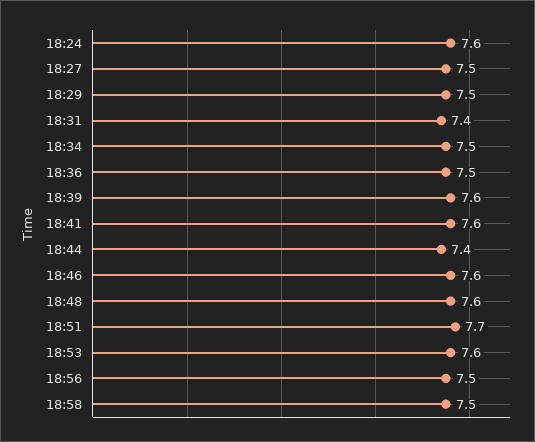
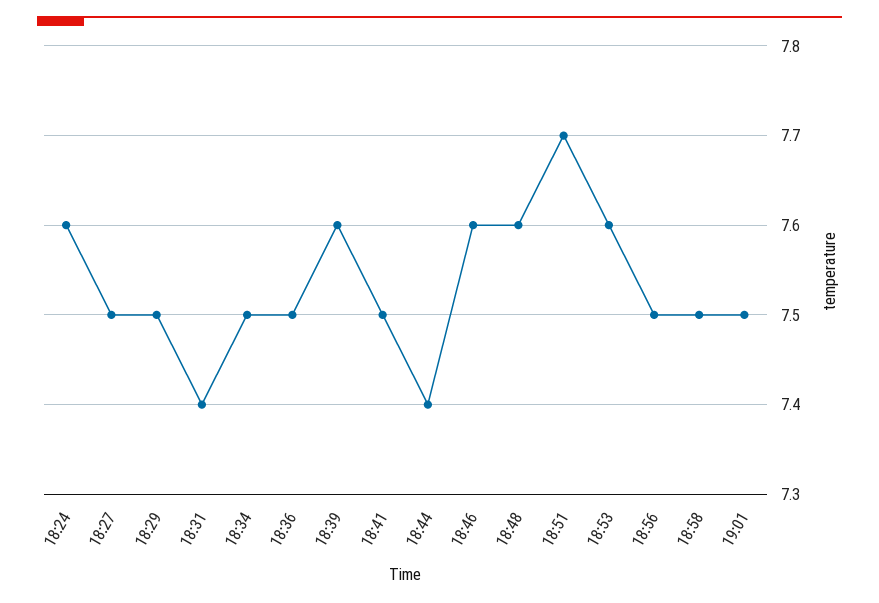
18:41: 7.6 -> 7.5
19:01: none -> 7.5

